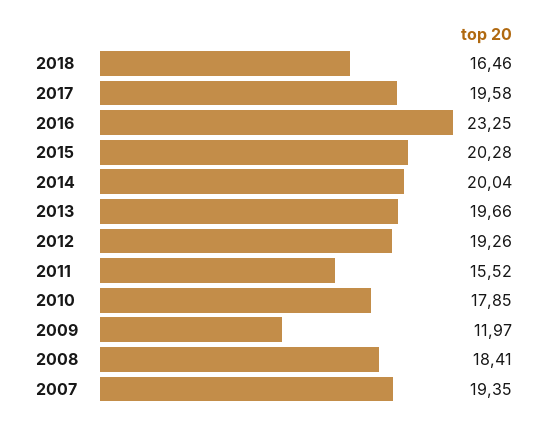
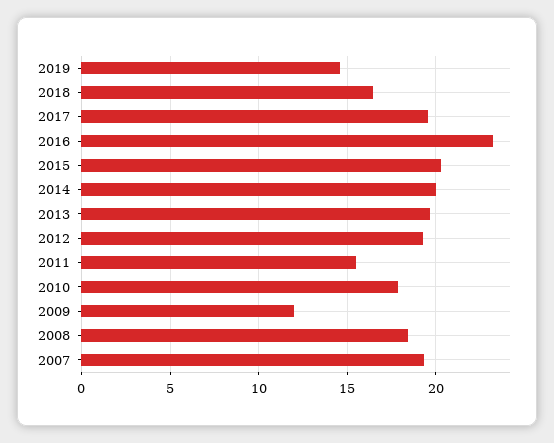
2019: none -> 14.5

